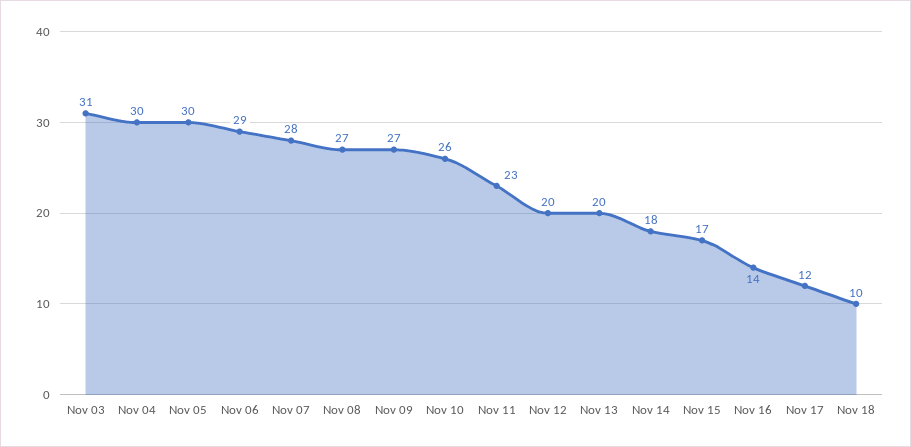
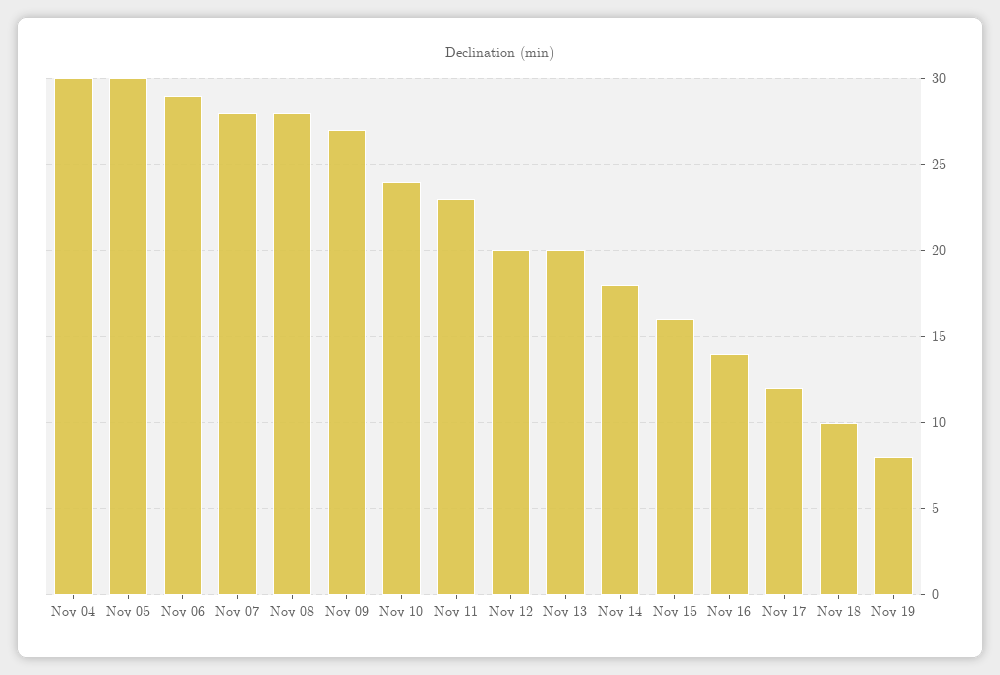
Nov 03: 31 -> none
Nov 08: 27 -> 28
Nov 10: 26 -> 24
Nov 15: 17 -> 16
Nov 19: none -> 8

